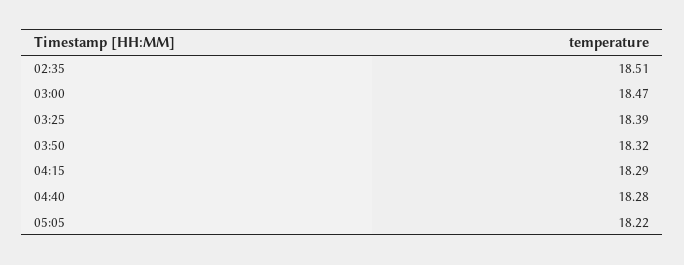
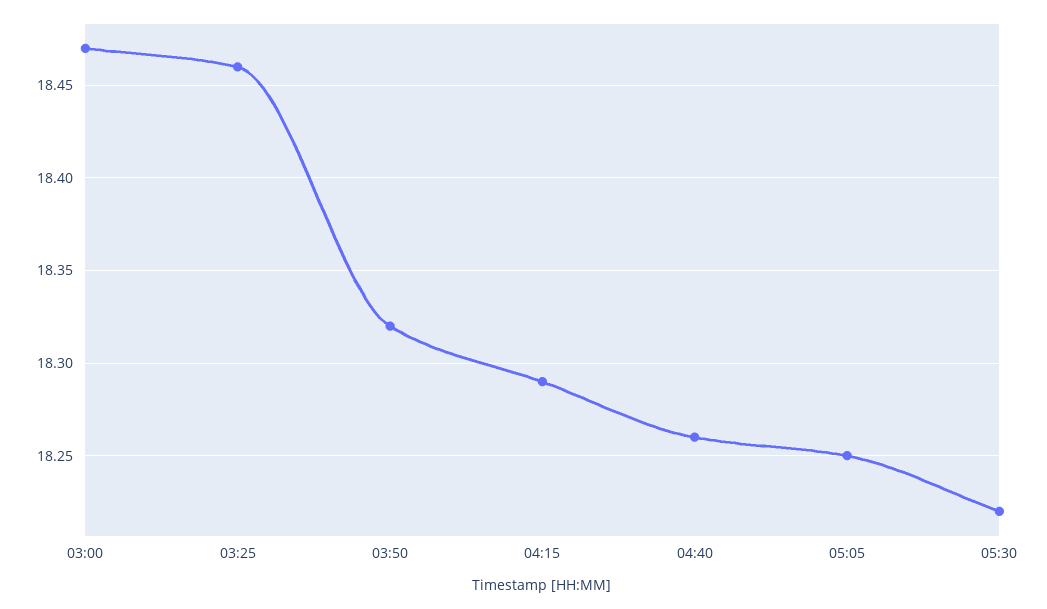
02:35: 18.51 -> none
03:25: 18.39 -> 18.46
04:40: 18.28 -> 18.26
05:05: 18.22 -> 18.25
05:30: none -> 18.22

